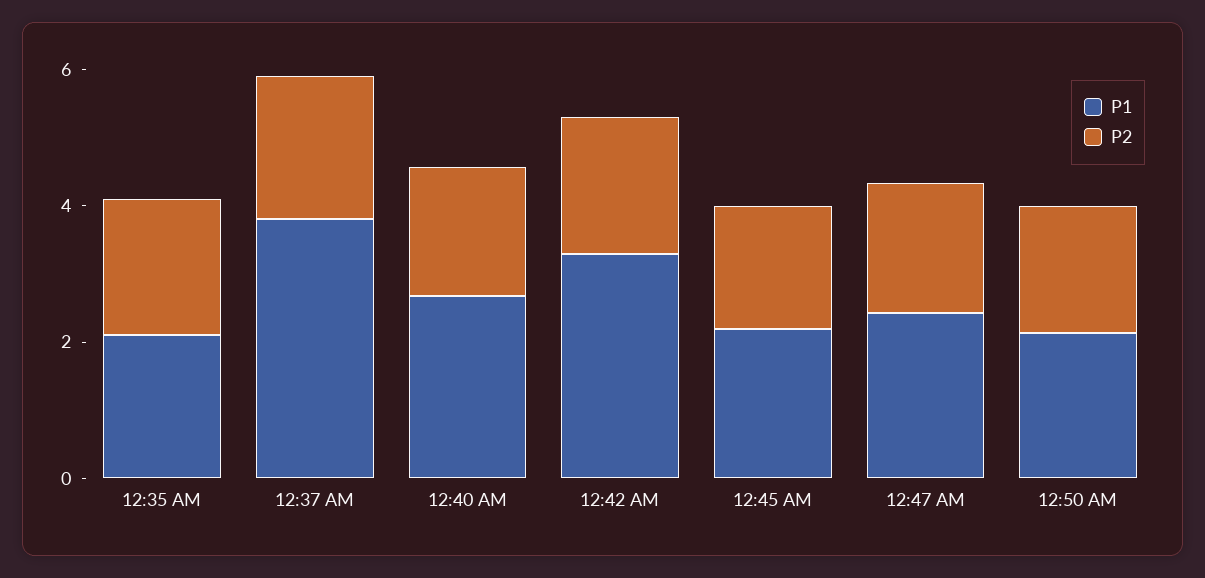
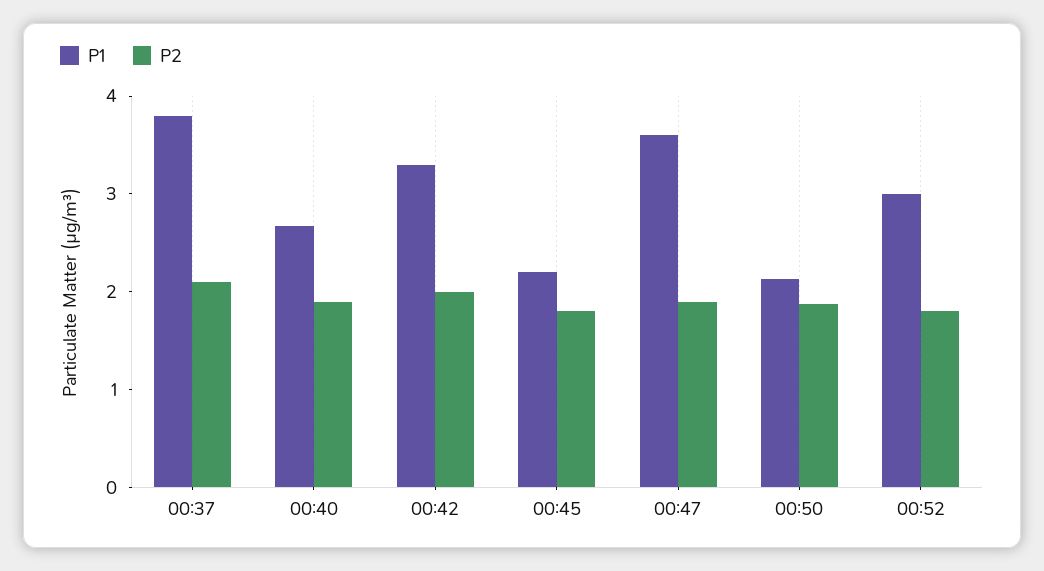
P1, 12:35 AM: 2 -> none
P2, 12:35 AM: 2 -> none
P1, 12:47 AM: 2.5 -> 3.6
P1, 00:52: none -> 3
P2, 00:52: none -> 1.8

